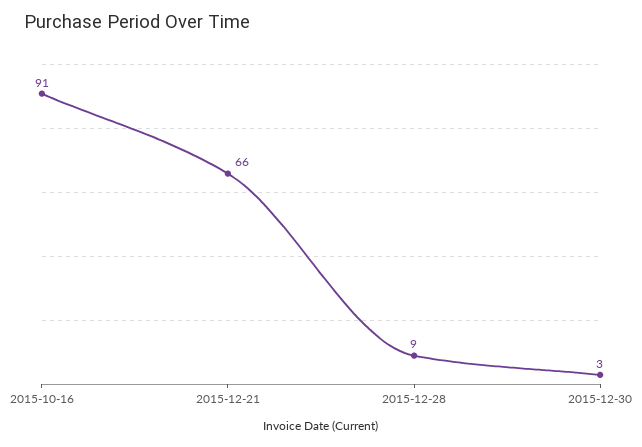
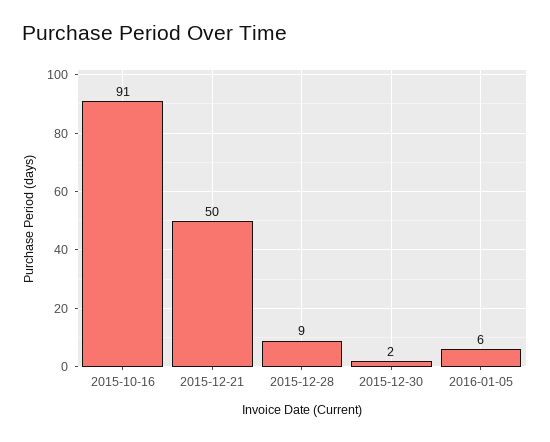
2015-12-21: 66 -> 50
2015-12-30: 3 -> 2
2016-01-05: none -> 6

